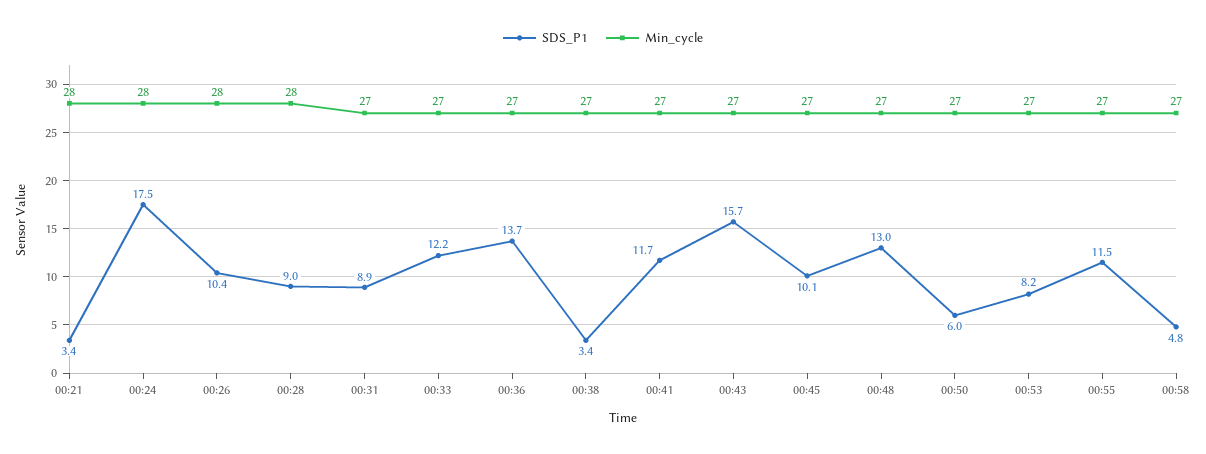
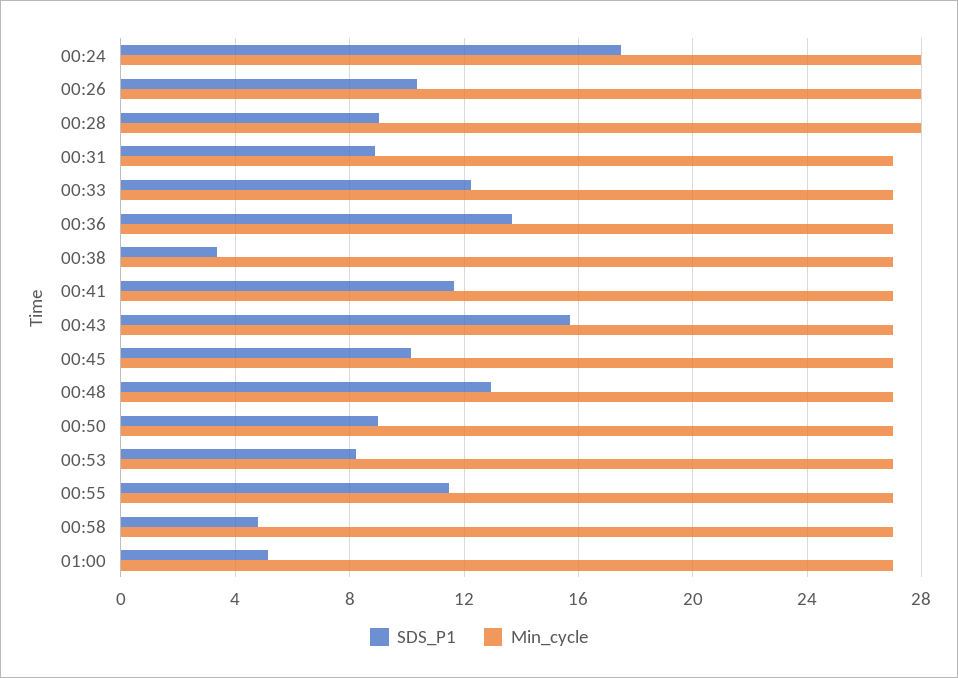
SDS_P1, 00:21: 3.4 -> none
Min_cycle, 00:21: 28 -> none
SDS_P1, 00:50: 6 -> 9
SDS_P1, 01:00: none -> 5
Min_cycle, 01:00: none -> 27

